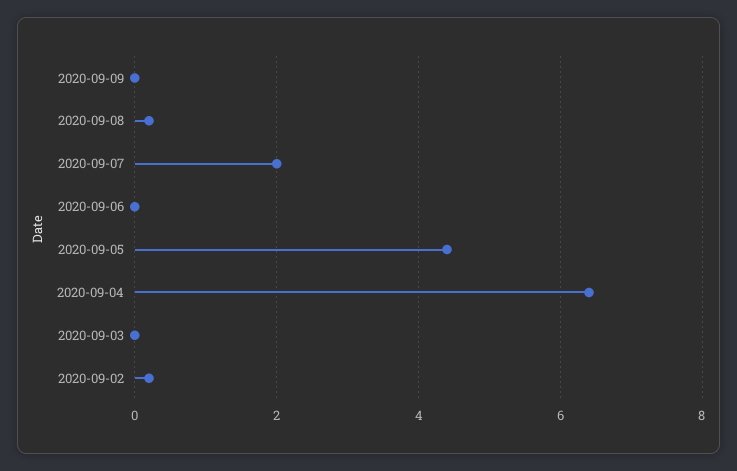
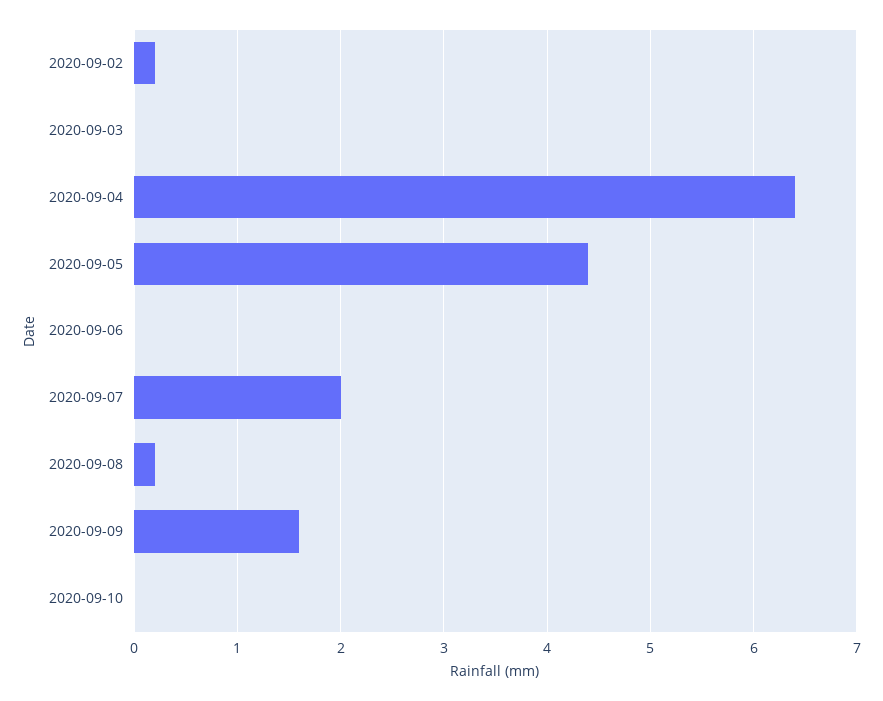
2020-09-09: 0 -> 1.6
2020-09-10: none -> 0

